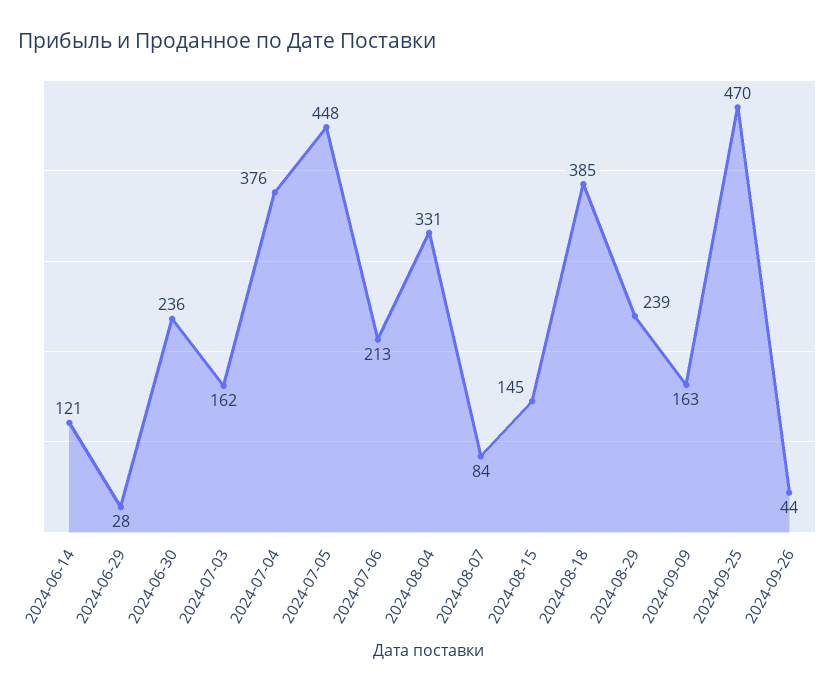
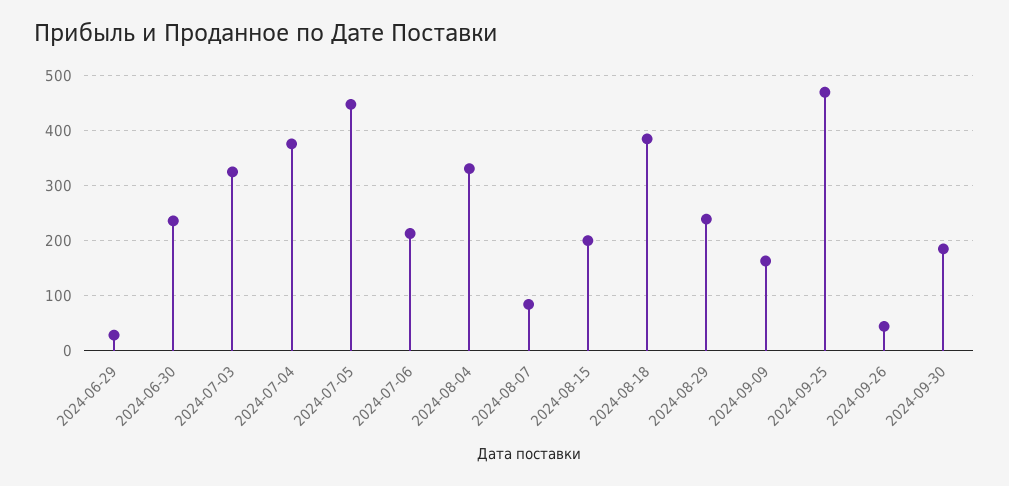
2024-06-14: 121 -> none
2024-07-03: 162 -> 320
2024-08-15: 145 -> 200
2024-09-30: none -> 180

